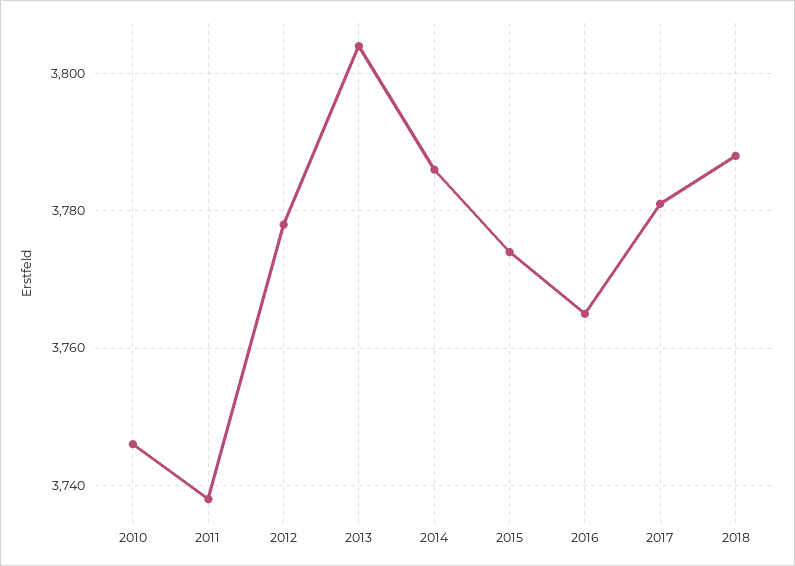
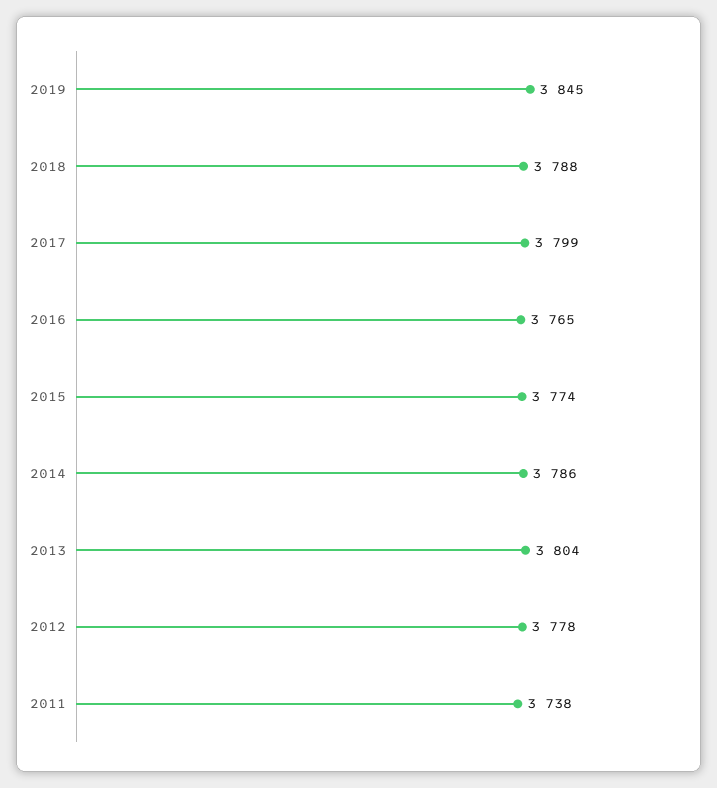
2010: 3745 -> none
2017: 3780 -> 3799
2019: none -> 3845

